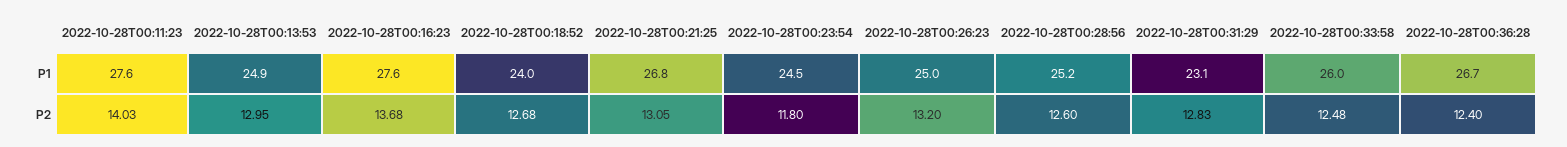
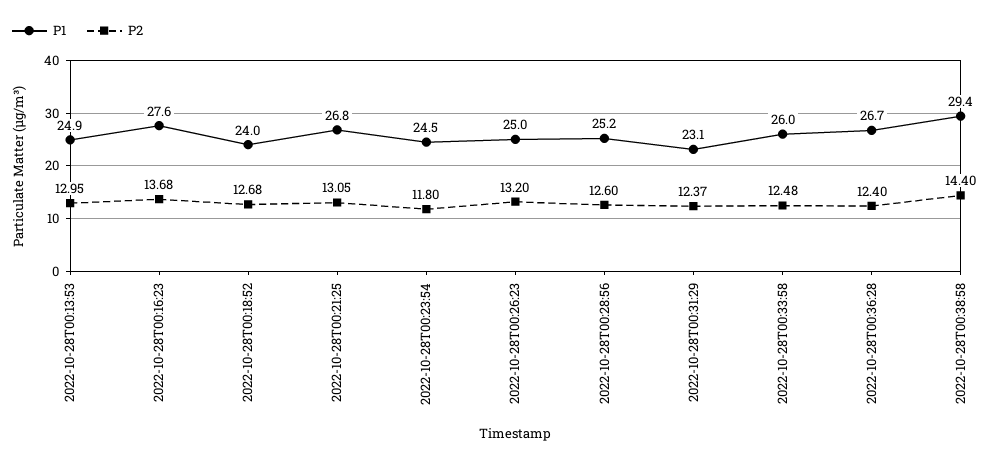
P1, 2022-10-28T00:11:23: 27.6 -> none
P2, 2022-10-28T00:11:23: 14.03 -> none
P2, 2022-10-28T00:31:29: 12.83 -> 12.37
P1, 2022-10-28T00:38:58: none -> 29.4
P2, 2022-10-28T00:38:58: none -> 14.4

